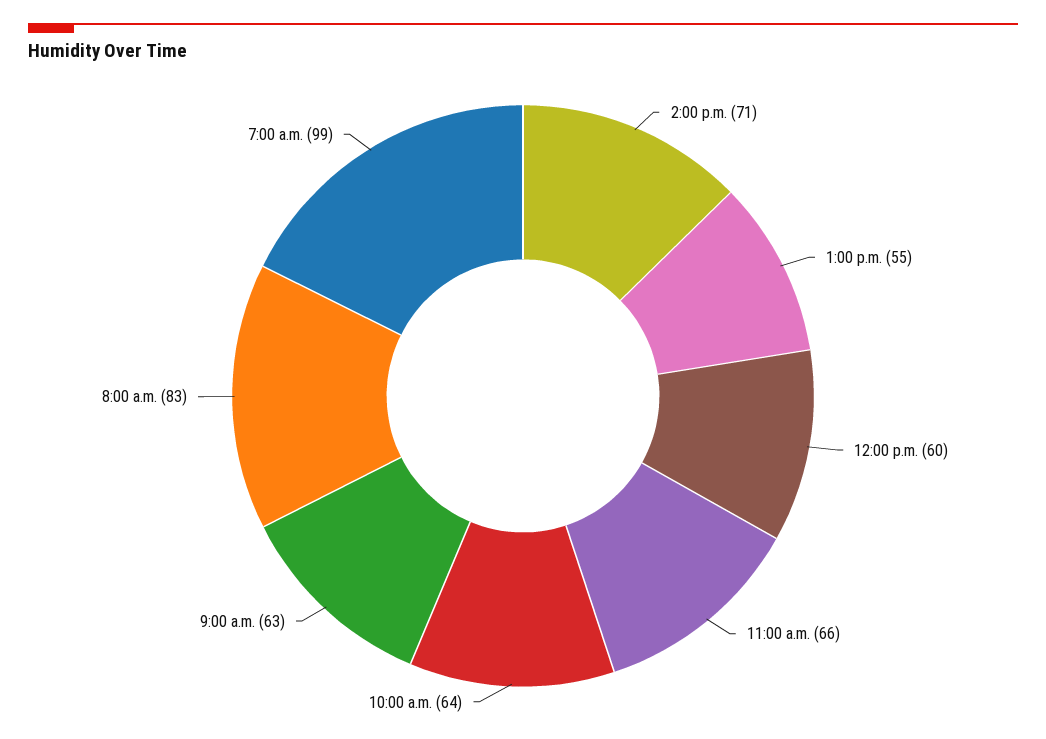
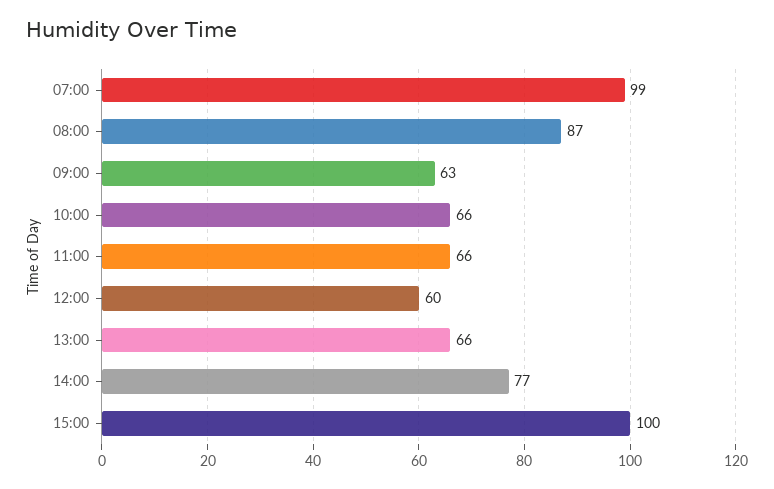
2:00 p.m.: 71 -> 77
1:00 p.m.: 55 -> 66
10:00 a.m.: 64 -> 66
8:00 a.m.: 83 -> 87
15:00: none -> 100

